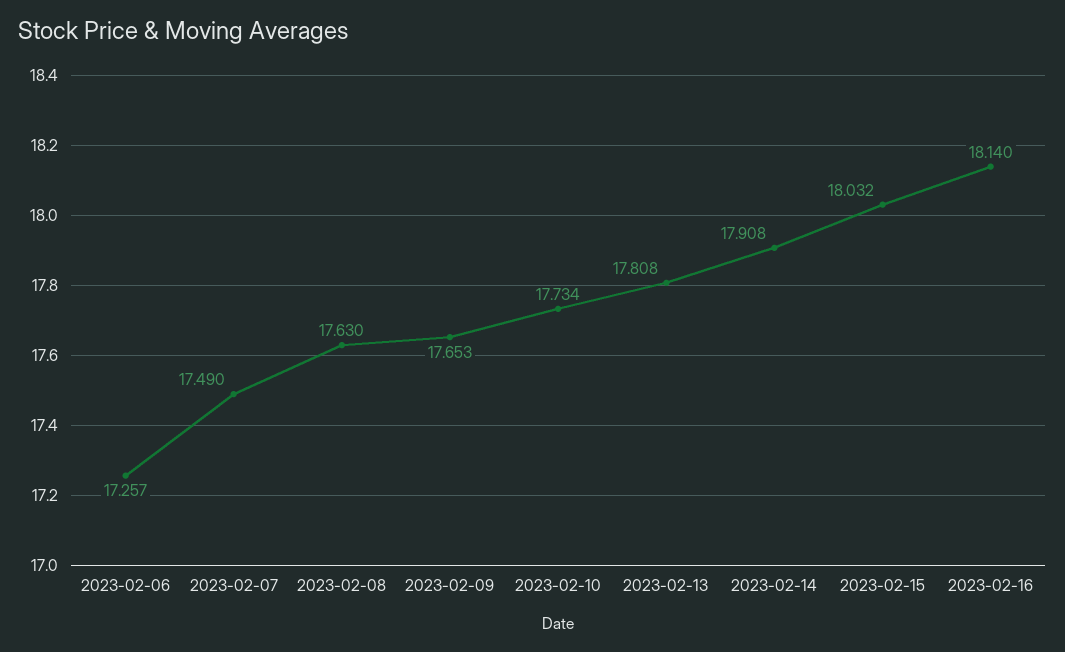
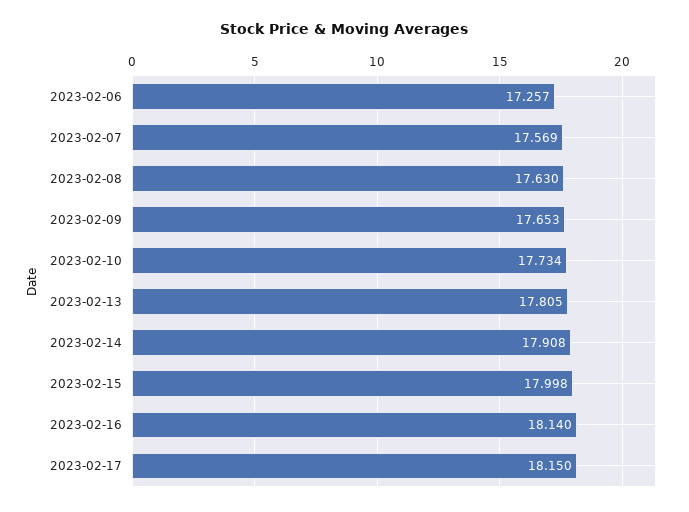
2023-02-07: 17.49 -> 17.569
2023-02-13: 17.808 -> 17.805
2023-02-15: 18.032 -> 17.998
2023-02-17: none -> 18.15

